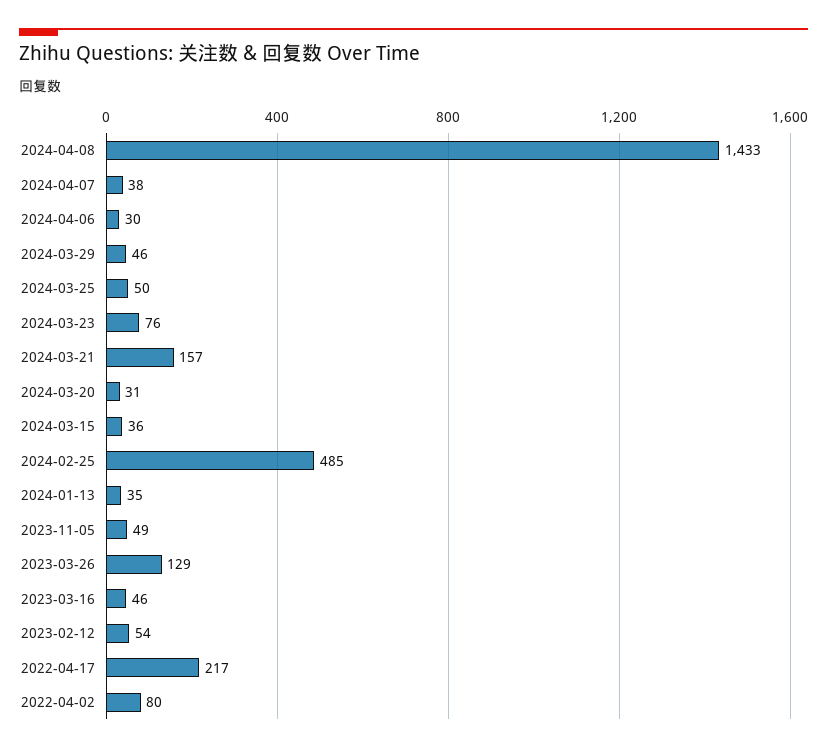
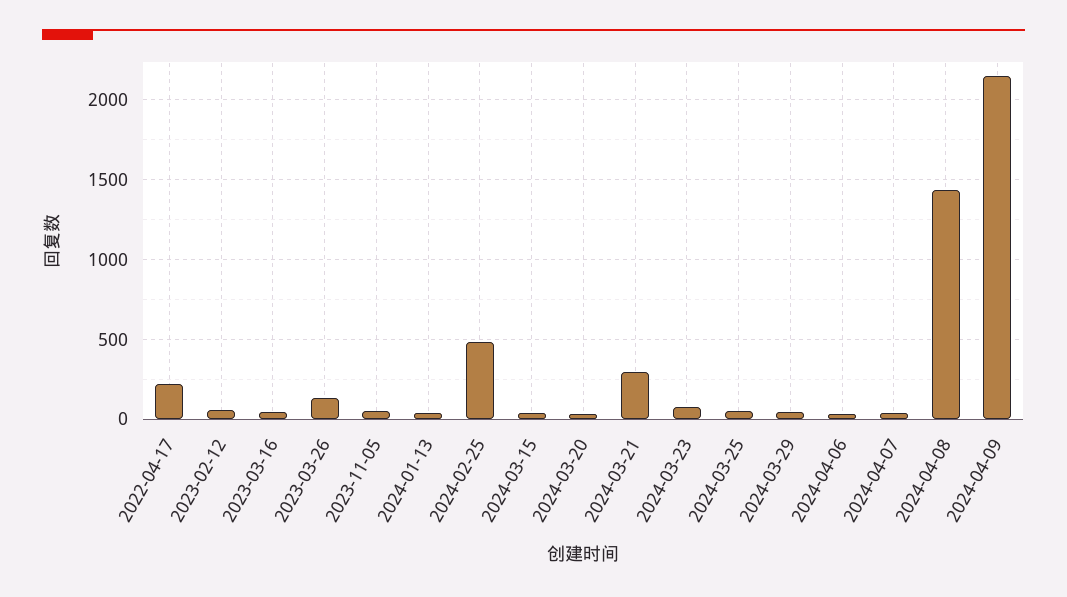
2024-03-21: 157 -> 300
2022-04-02: 80 -> none
2024-04-09: none -> 2150

